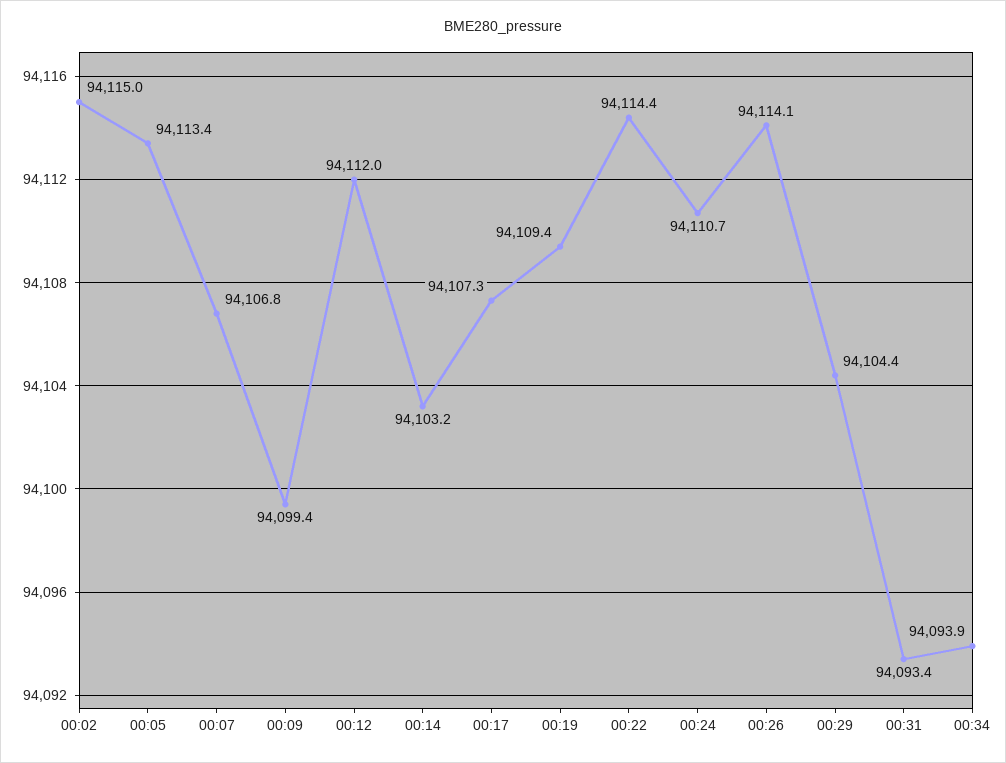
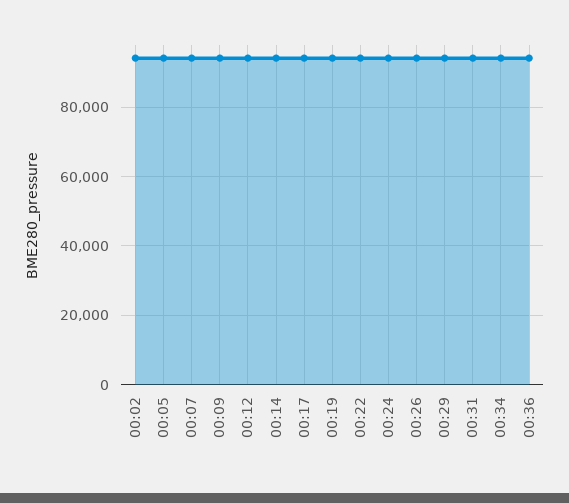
00:36: none -> 94000

